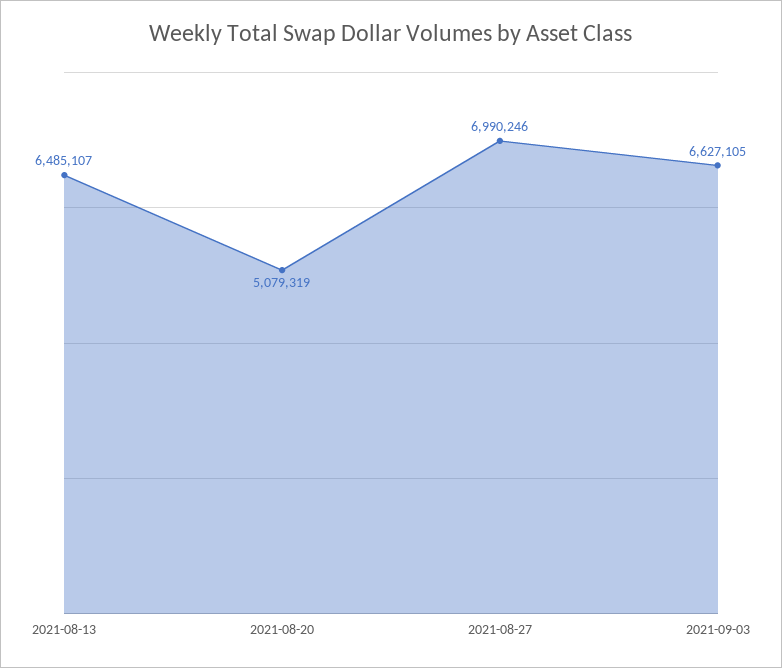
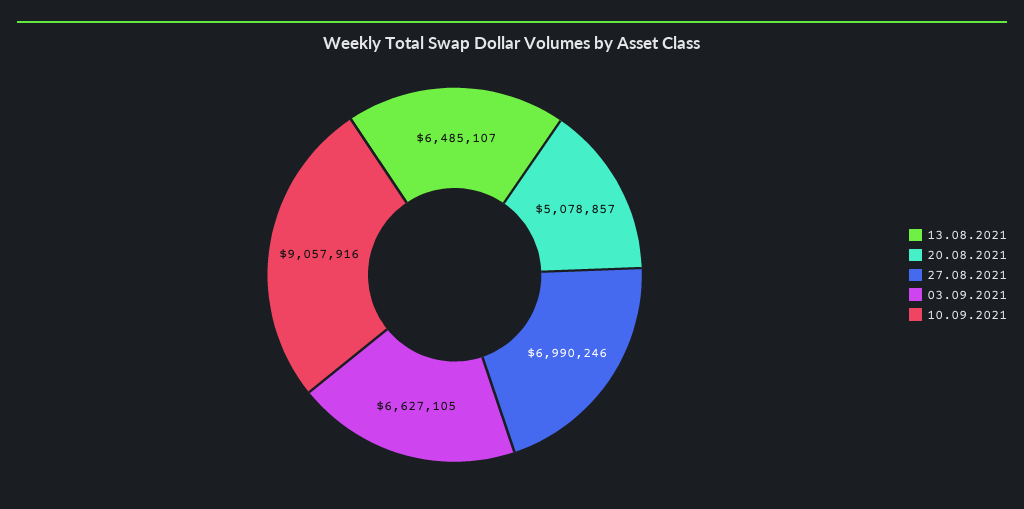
2021-08-20: 5079319 -> 5078857
10.09.2021: none -> 9057916

